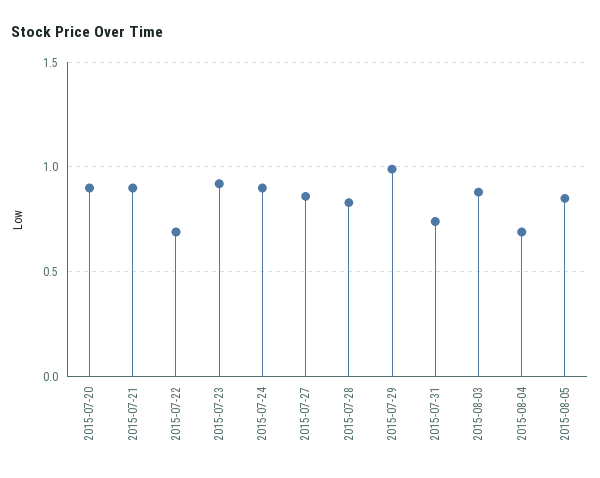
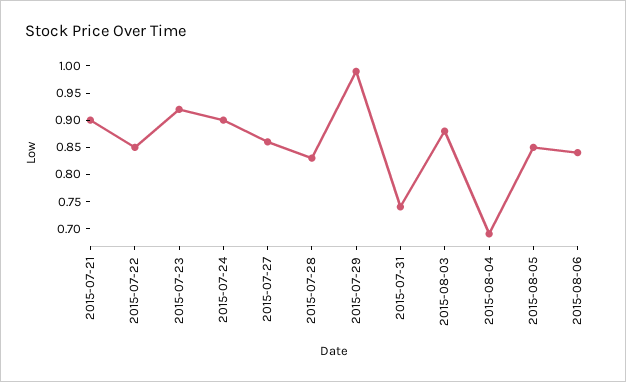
2015-07-20: 0.9 -> none
2015-07-22: 0.7 -> 0.85
2015-08-06: none -> 0.85

